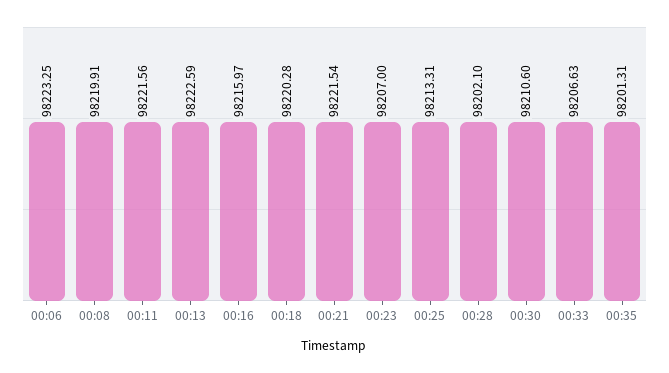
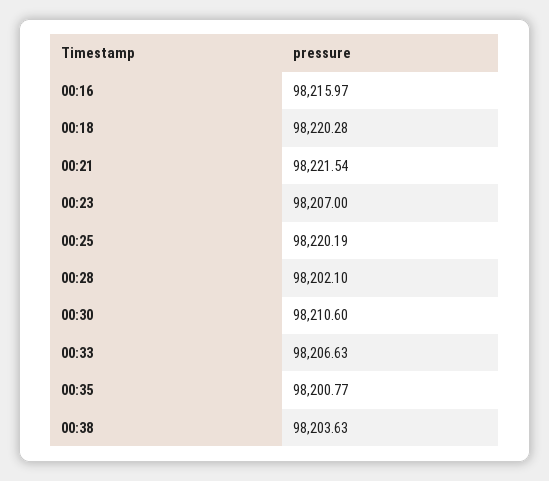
00:06: 98223.25 -> none
00:08: 98219.91 -> none
00:11: 98221.56 -> none
00:13: 98222.59 -> none
00:25: 98213.31 -> 98220.19
00:35: 98201.31 -> 98200.77
00:38: none -> 98203.63

